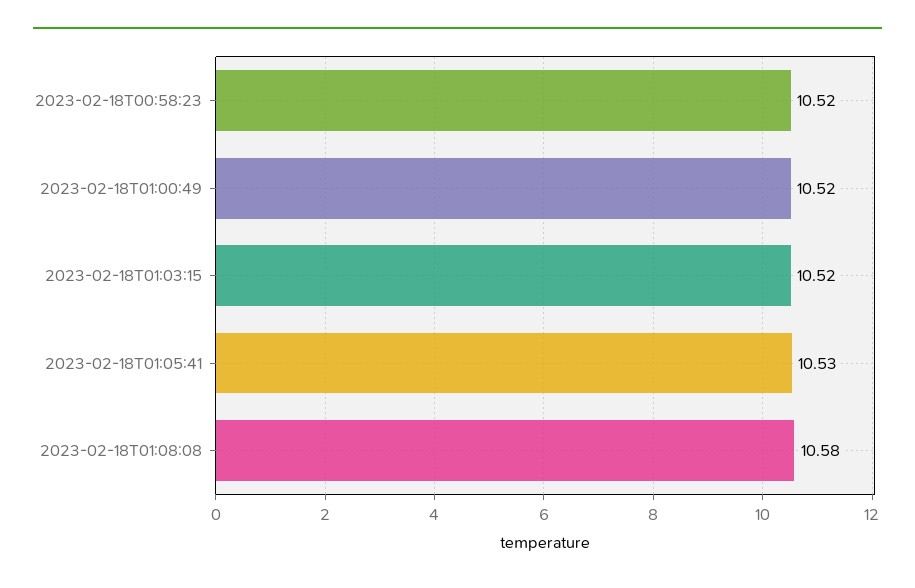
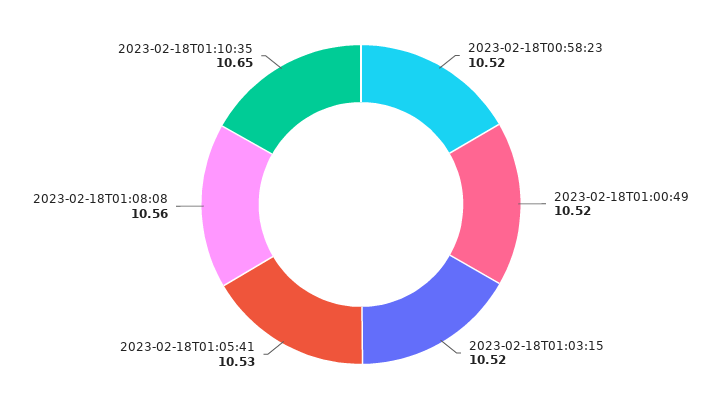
2023-02-18T01:08:08: 10.58 -> 10.56
2023-02-18T01:10:35: none -> 10.65

